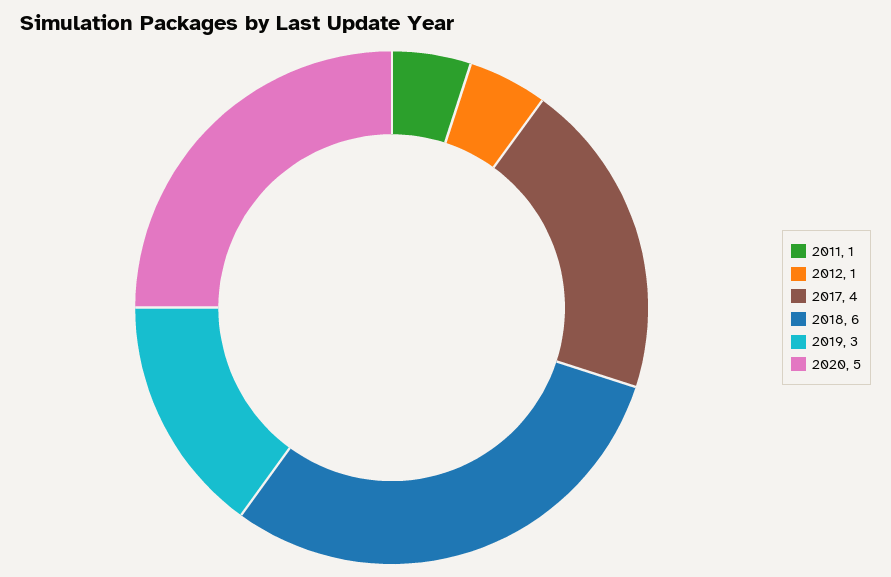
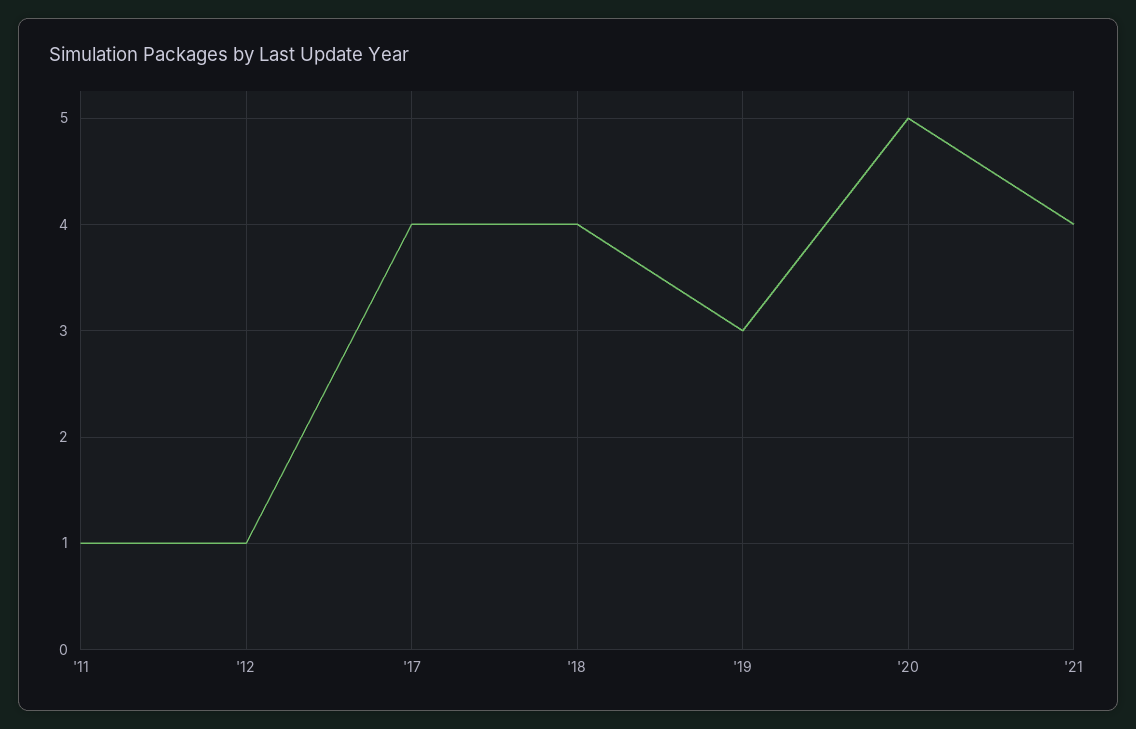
2018: 6 -> 4
'21: none -> 4

